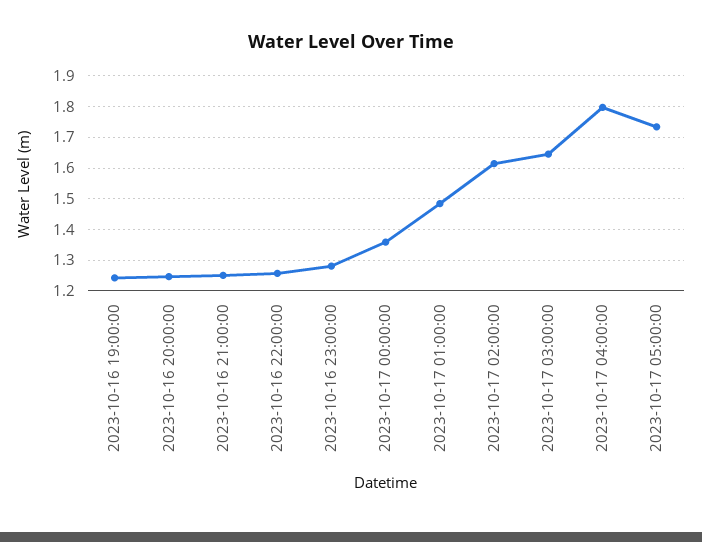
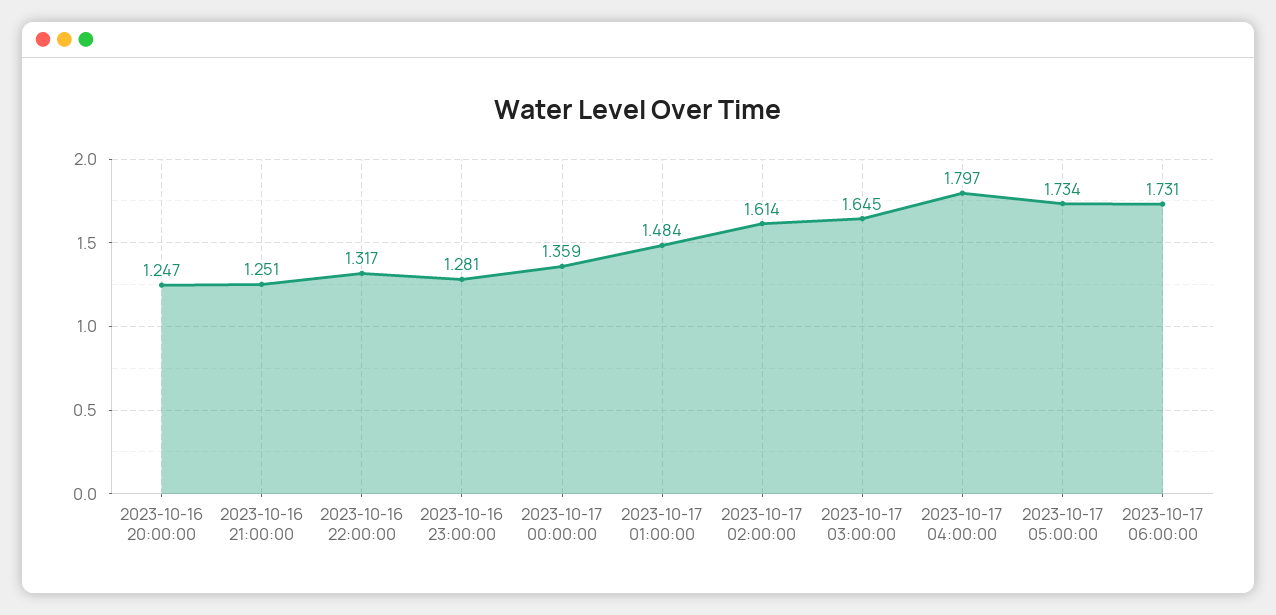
2023-10-16 19:00:00: 1.24 -> none
2023-10-16 22:00:00: 1.26 -> 1.317
2023-10-17 06:00:00: none -> 1.731

